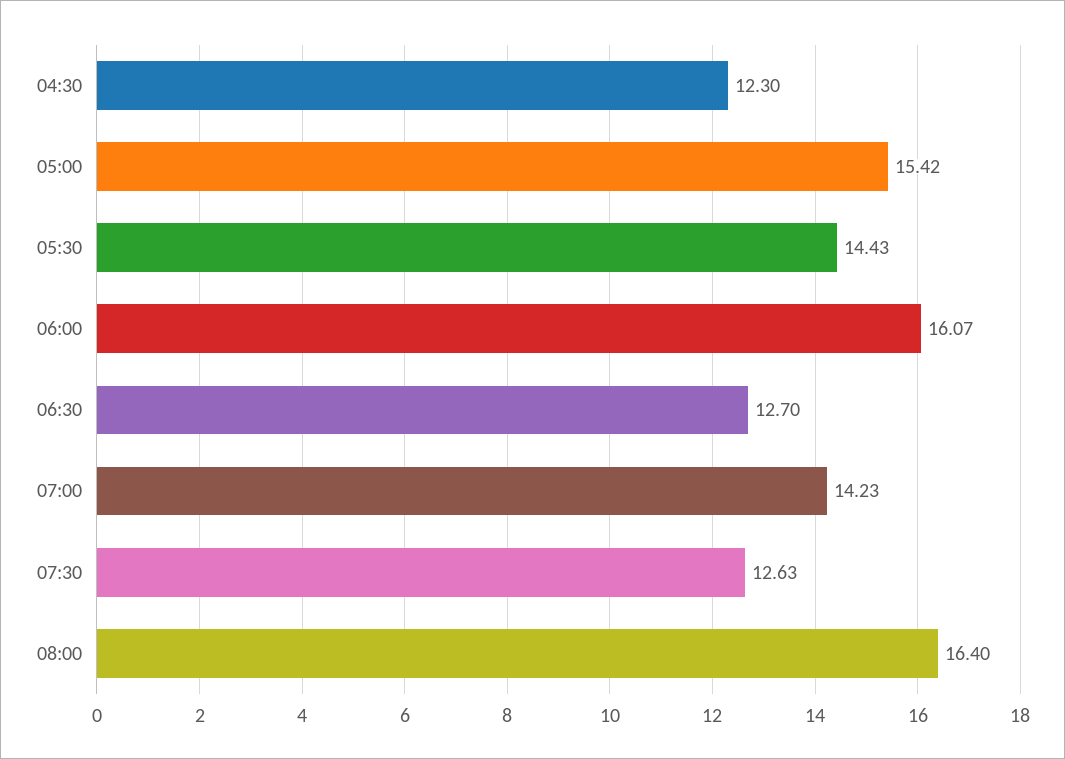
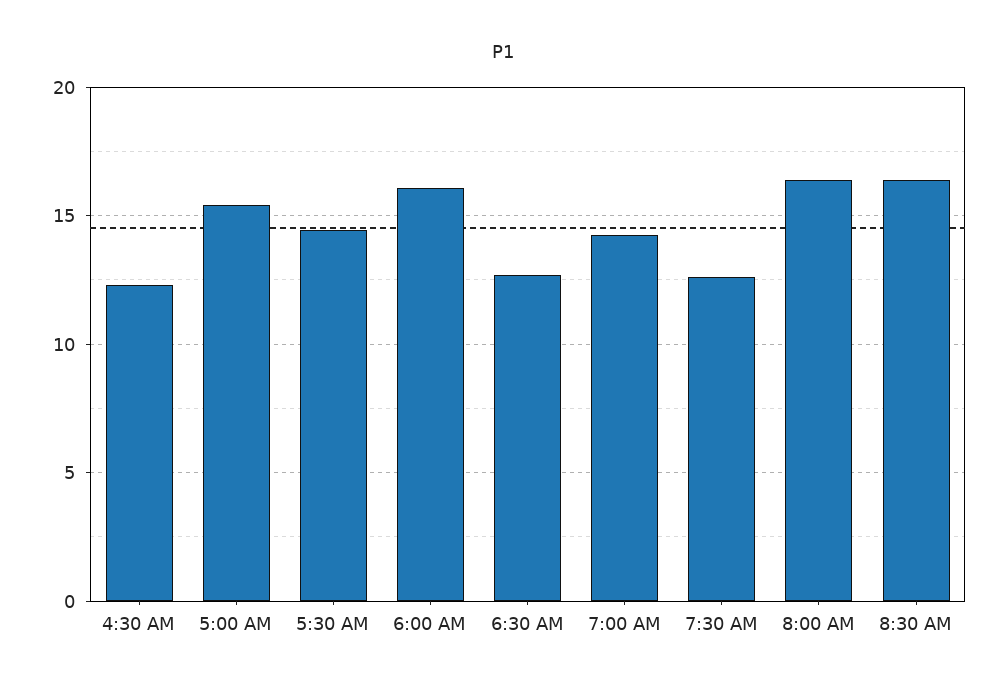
8:30 AM: none -> 16.5

